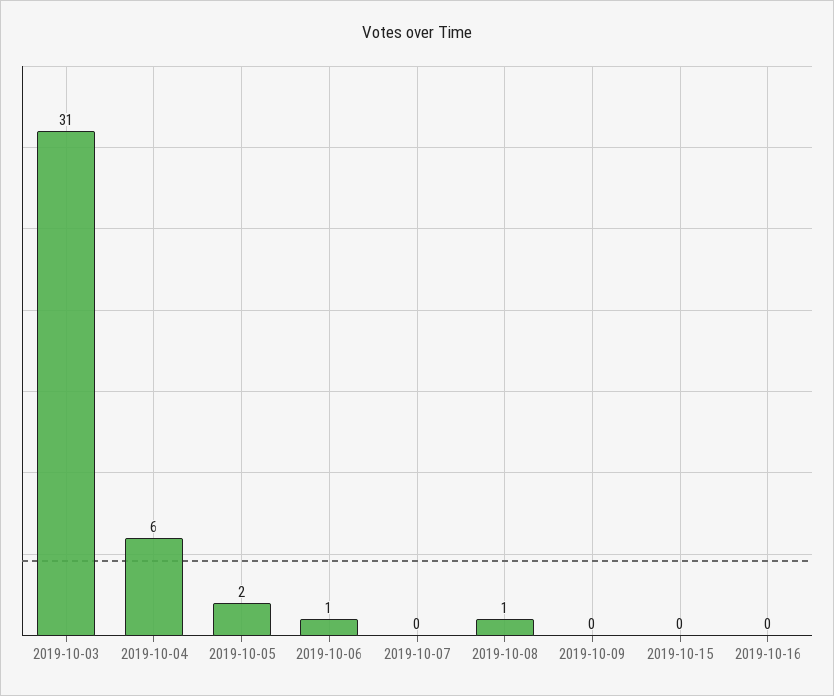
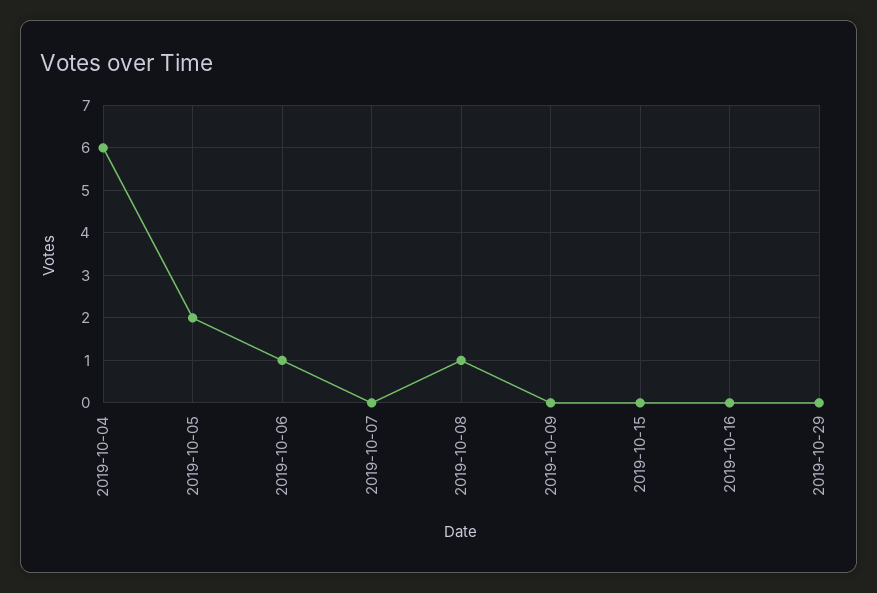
2019-10-03: 31 -> none
2019-10-29: none -> 0

